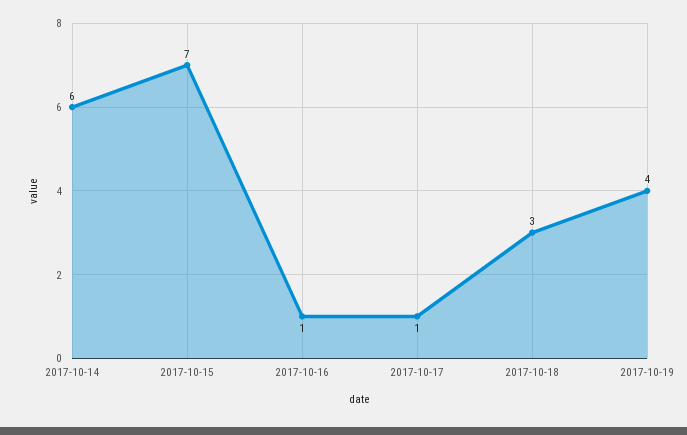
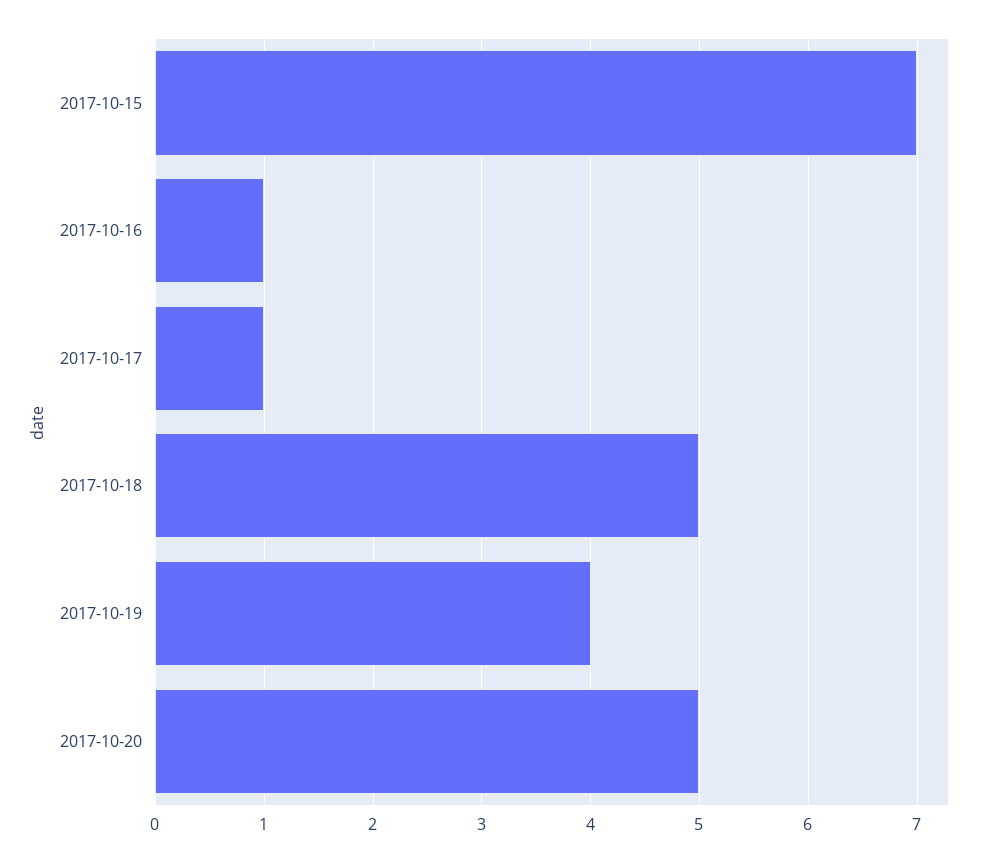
2017-10-14: 6 -> none
2017-10-18: 3 -> 5
2017-10-20: none -> 5

